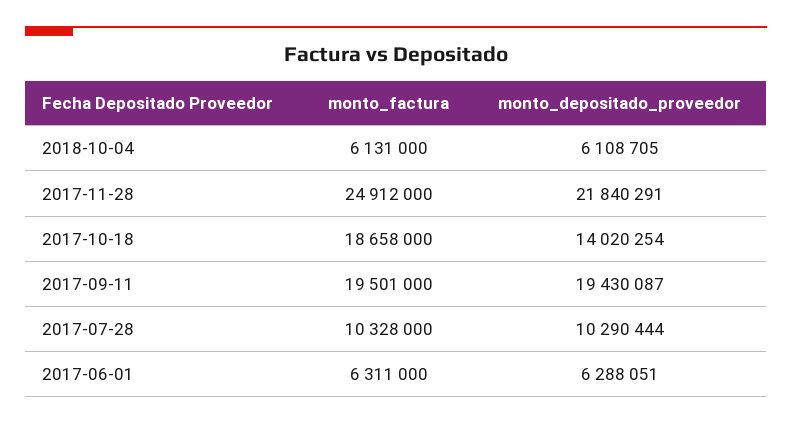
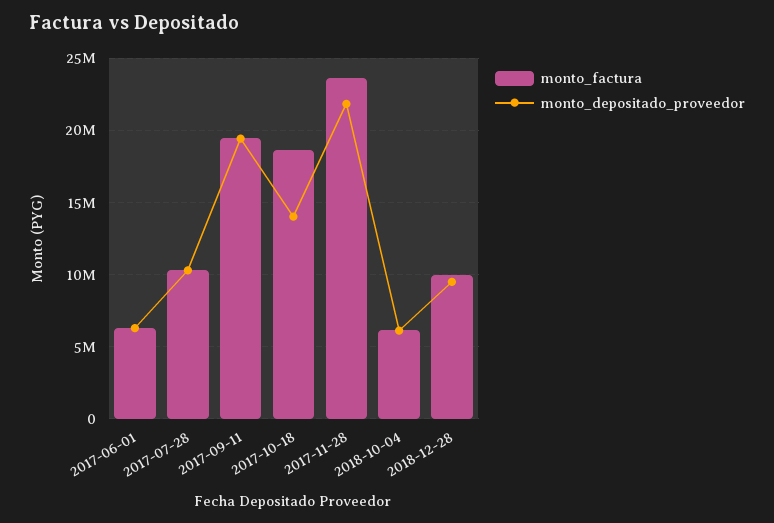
monto_factura, 2017-11-28: 24912000 -> 23500000
monto_factura, 2018-12-28: none -> 10000000
monto_depositado_proveedor, 2018-12-28: none -> 9500000

